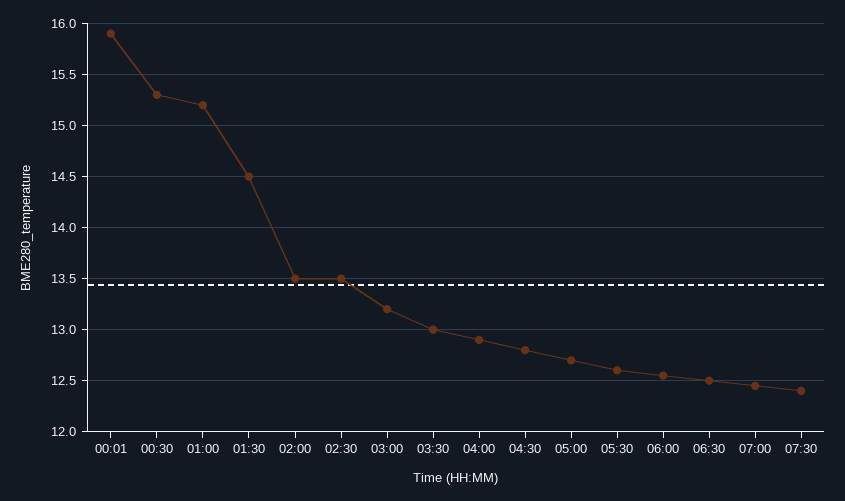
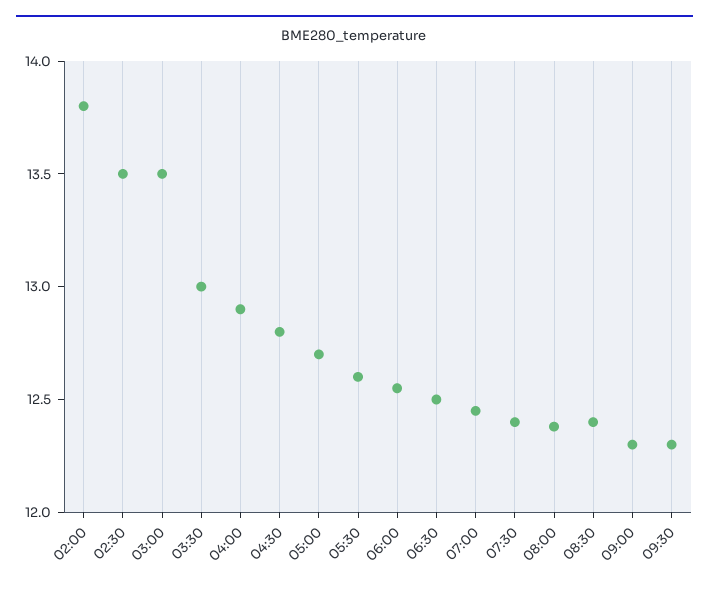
00:01: 15.9 -> none
00:30: 15.3 -> none
01:00: 15.2 -> none
01:30: 14.5 -> none
02:00: 13.5 -> 13.8
03:00: 13.2 -> 13.5
08:00: none -> 12.4
08:30: none -> 12.4
09:00: none -> 12.3
09:30: none -> 12.3

